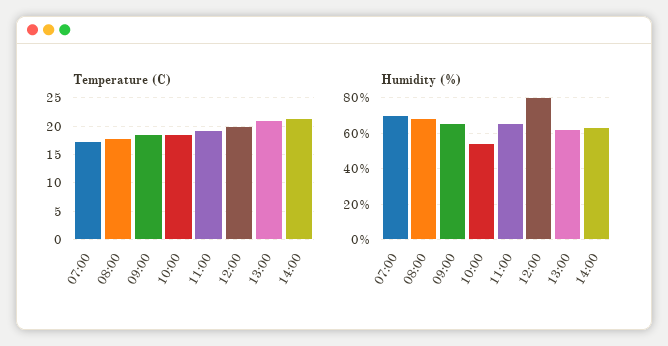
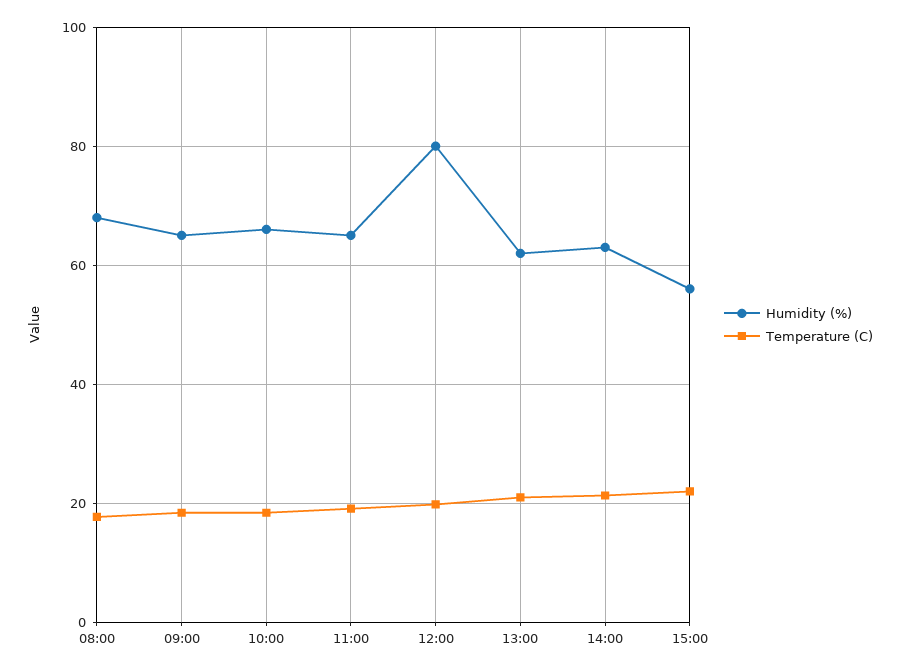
Temperature (C), 07:00: 17.5 -> none
Humidity (%), 07:00: 70 -> none
Humidity (%), 10:00: 55 -> 66
Humidity (%), 15:00: none -> 56
Temperature (C), 15:00: none -> 22

